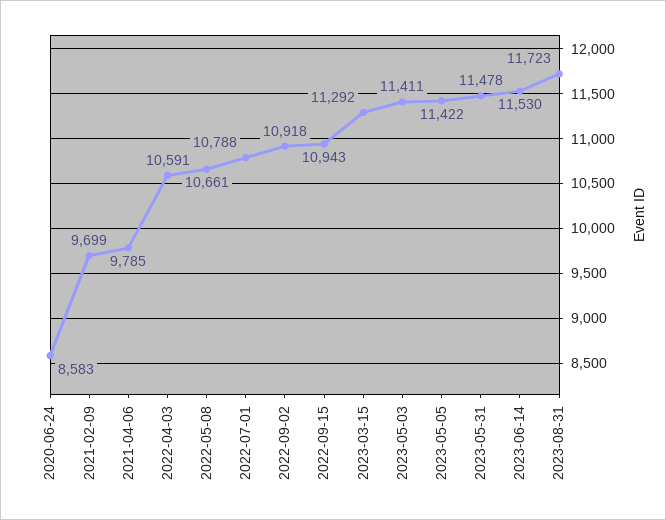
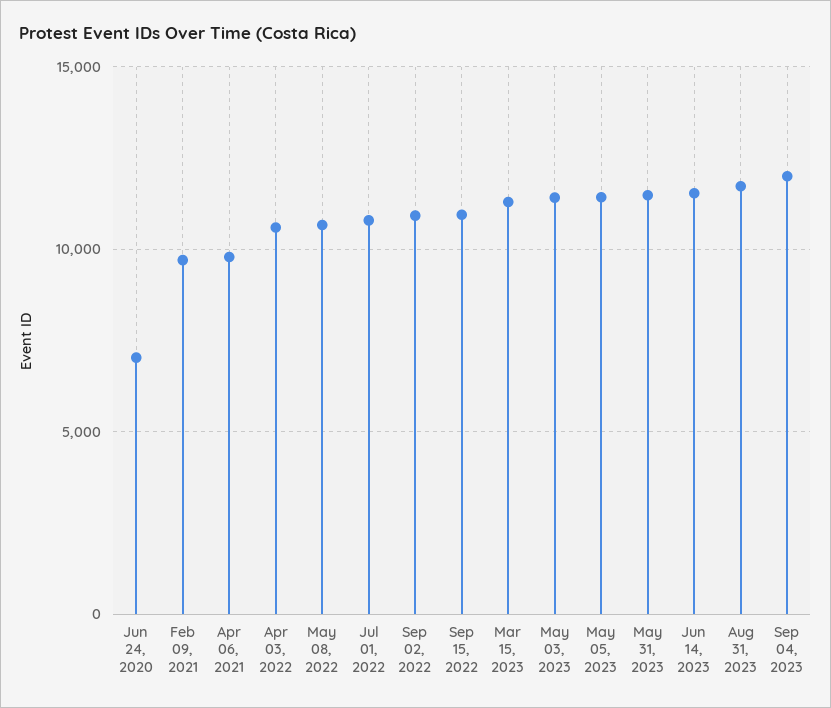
2020-06-24: 8583 -> 7000
Sep 04, 2023: none -> 12000

